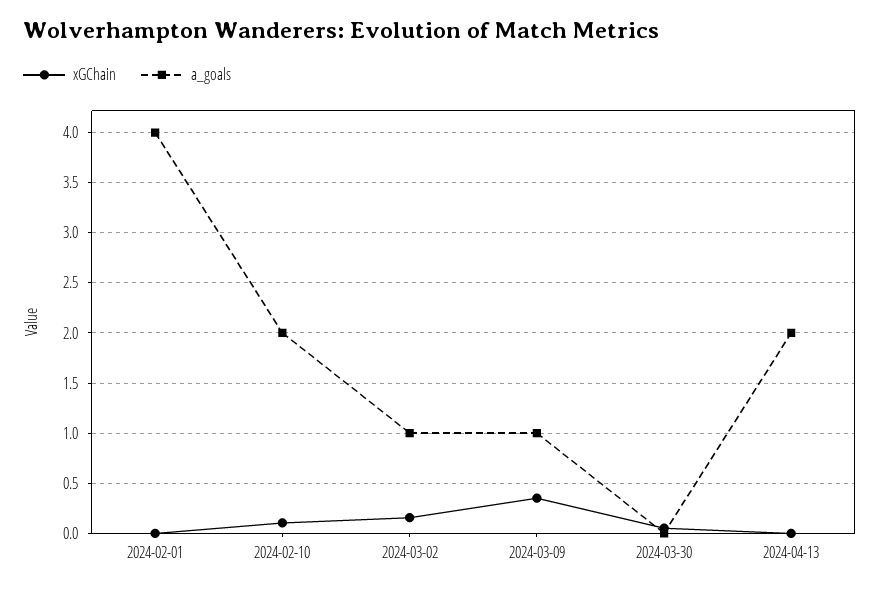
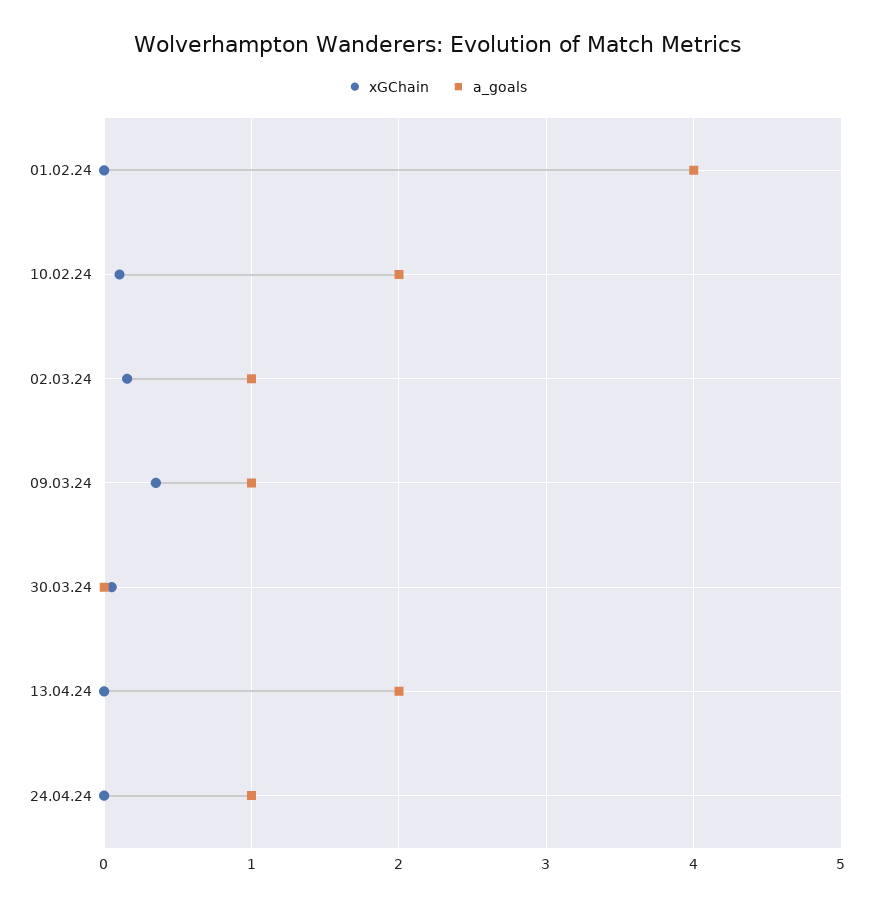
xGChain, 24.04.24: none -> 0
a_goals, 24.04.24: none -> 1

